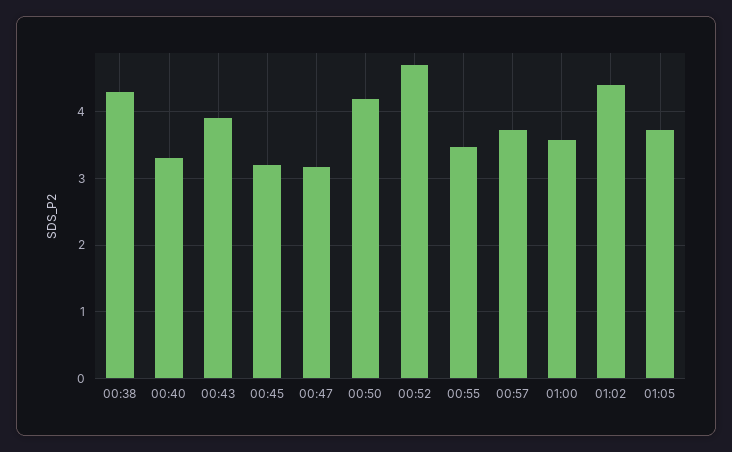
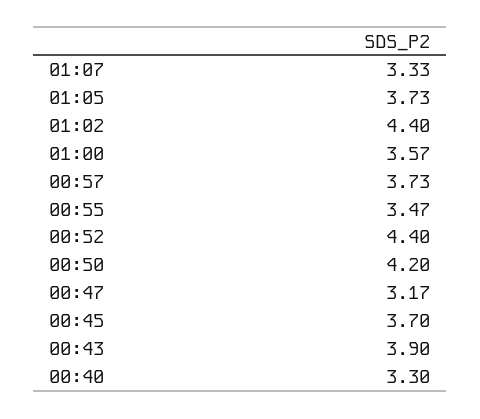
00:38: 4.3 -> none
00:45: 3.2 -> 3.7
00:52: 4.7 -> 4.4
01:07: none -> 3.33

